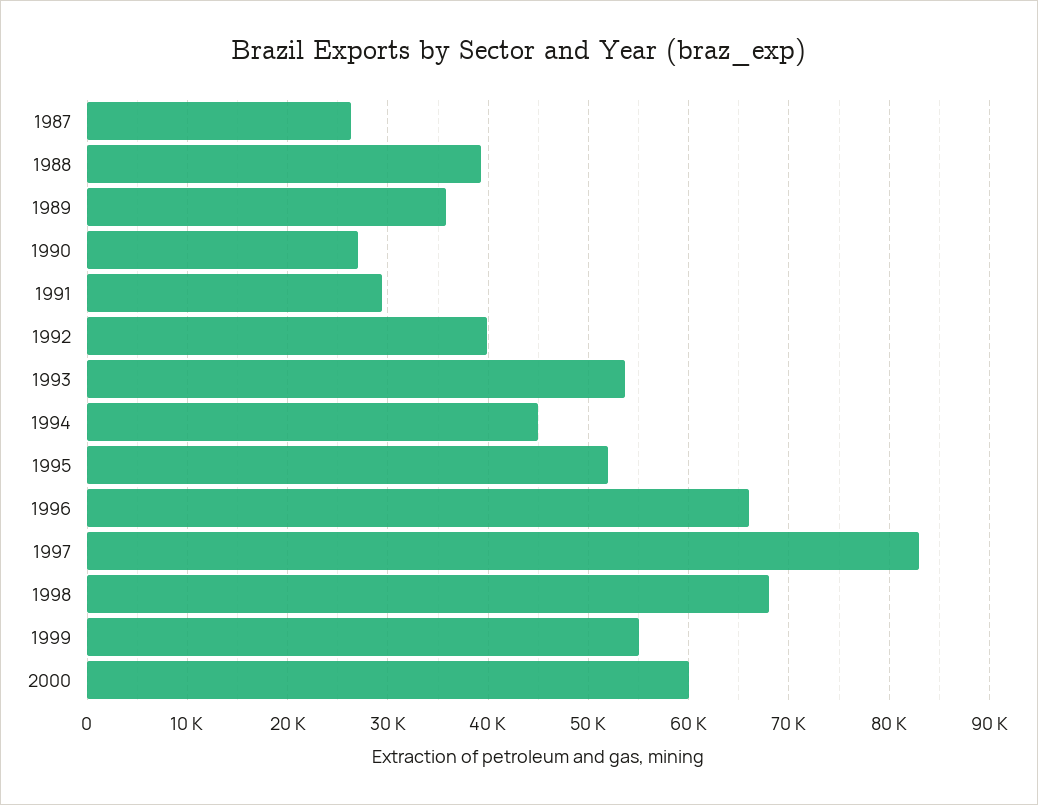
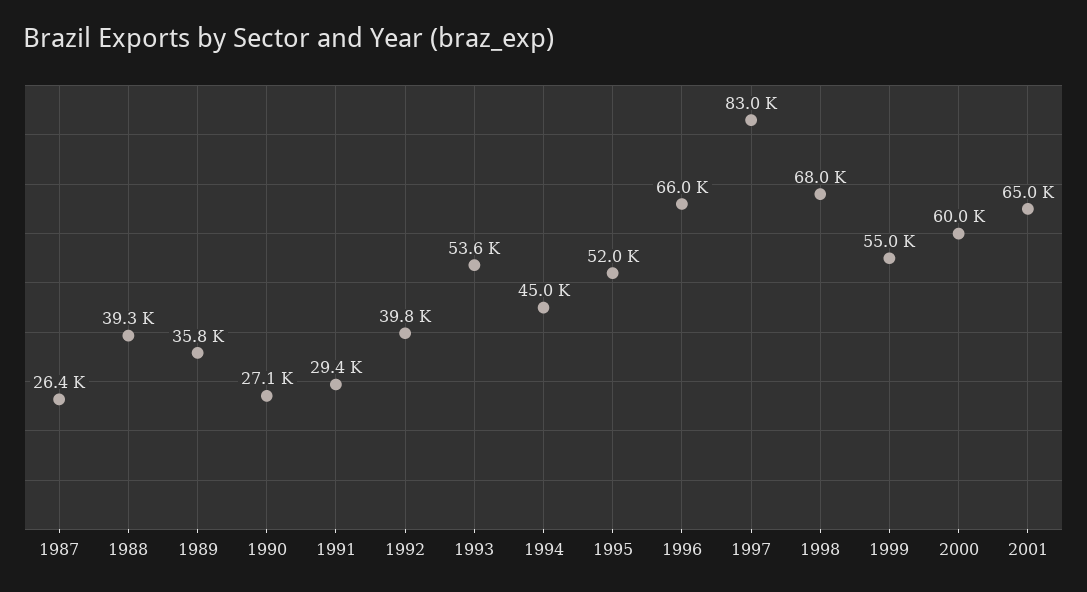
2001: none -> 65000

